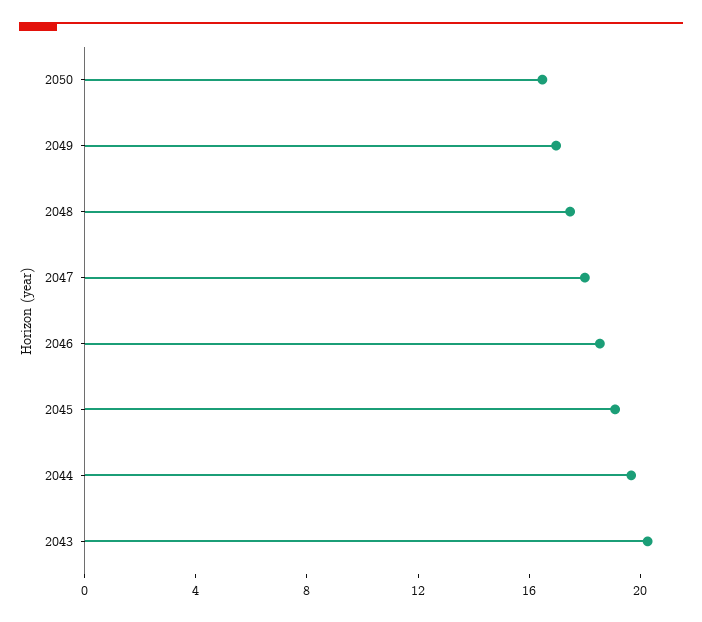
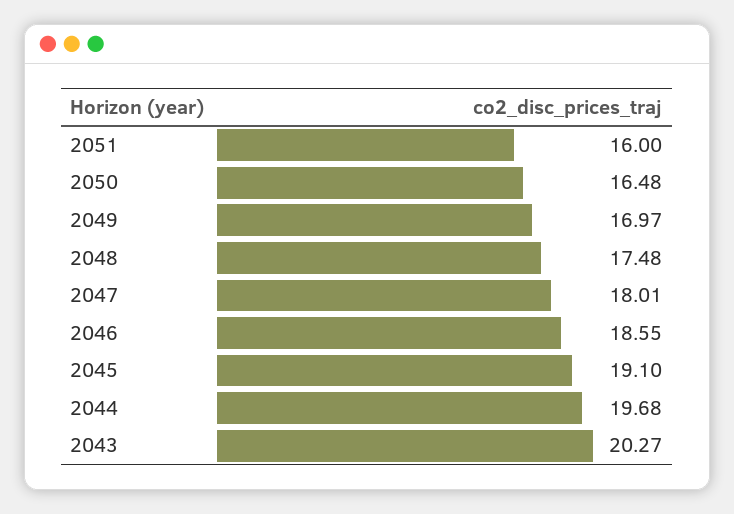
2051: none -> 16

